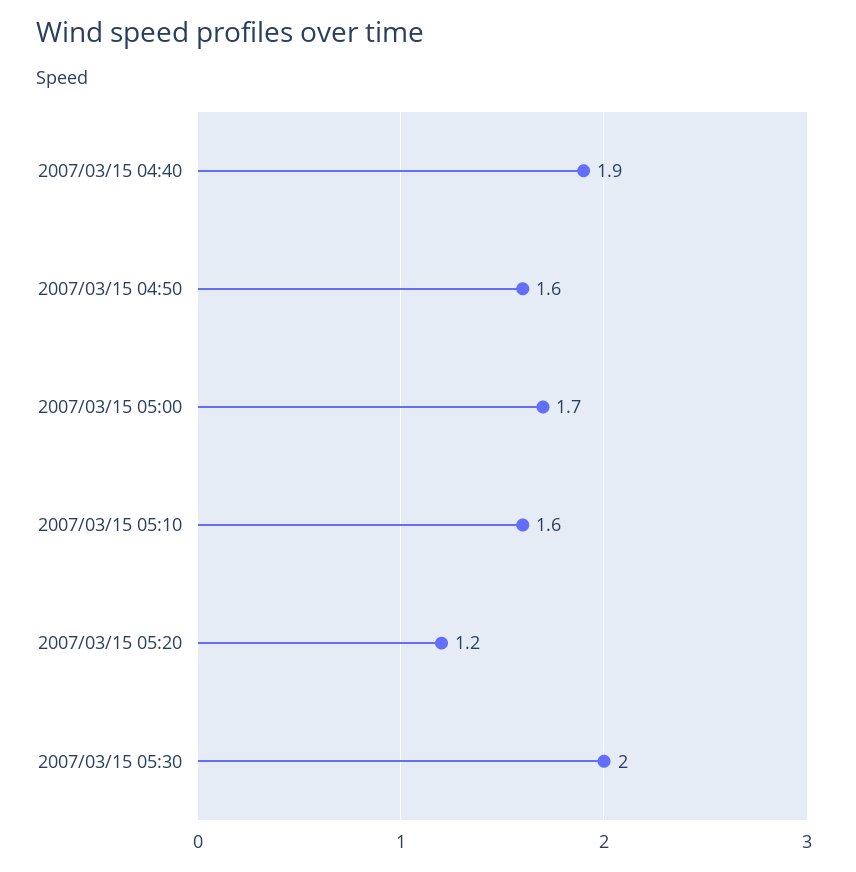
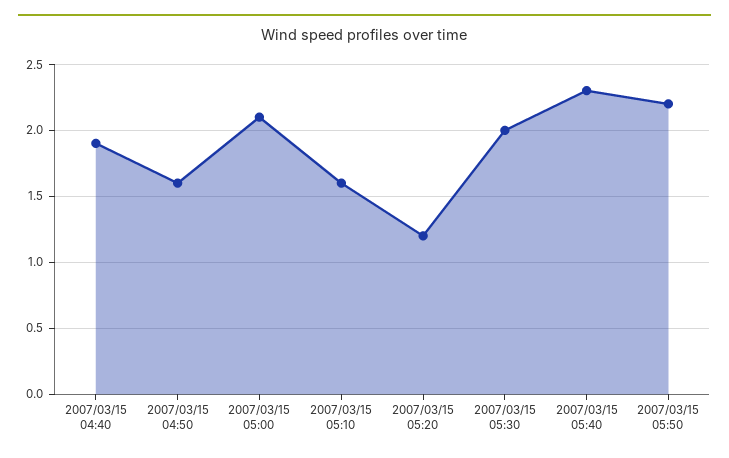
2007/03/15 05:00: 1.7 -> 2.1
2007/03/15 05:40: none -> 2.3
2007/03/15 05:50: none -> 2.2

